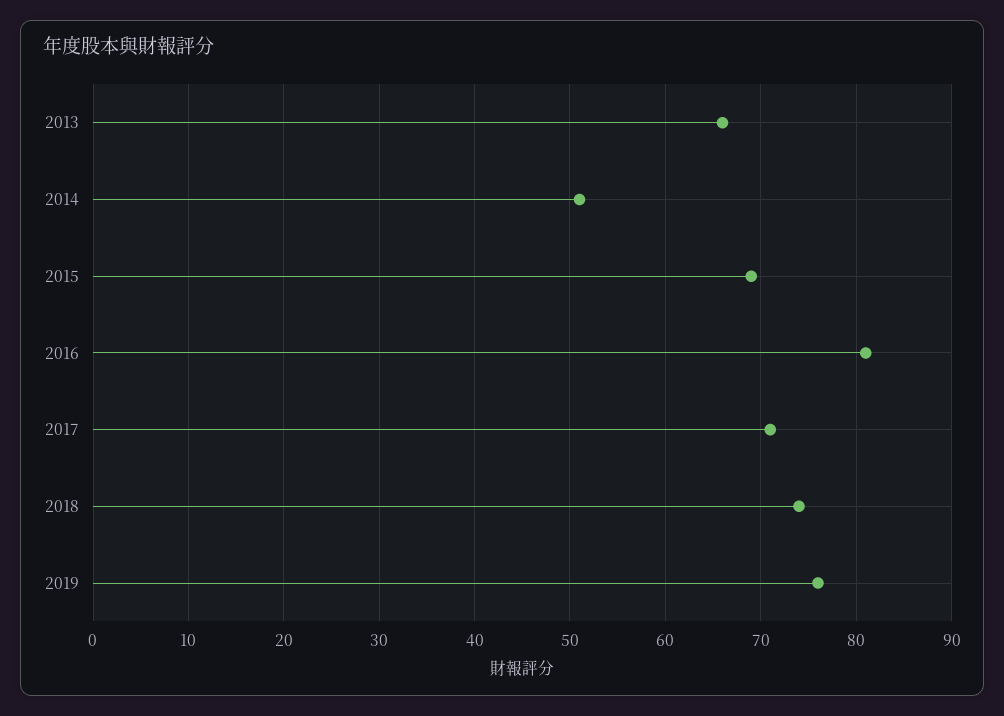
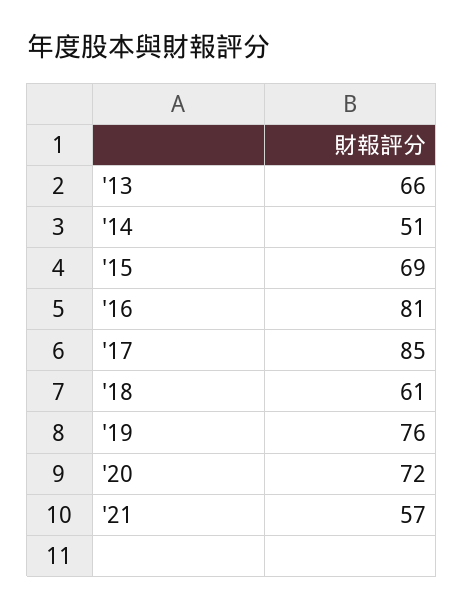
2017: 71 -> 85
2018: 74 -> 61
'20: none -> 72
'21: none -> 57

